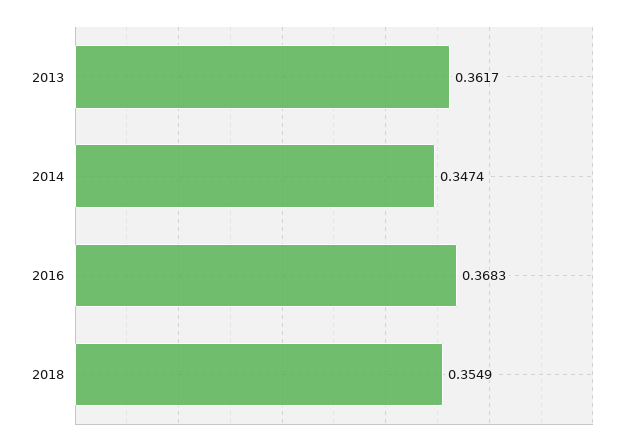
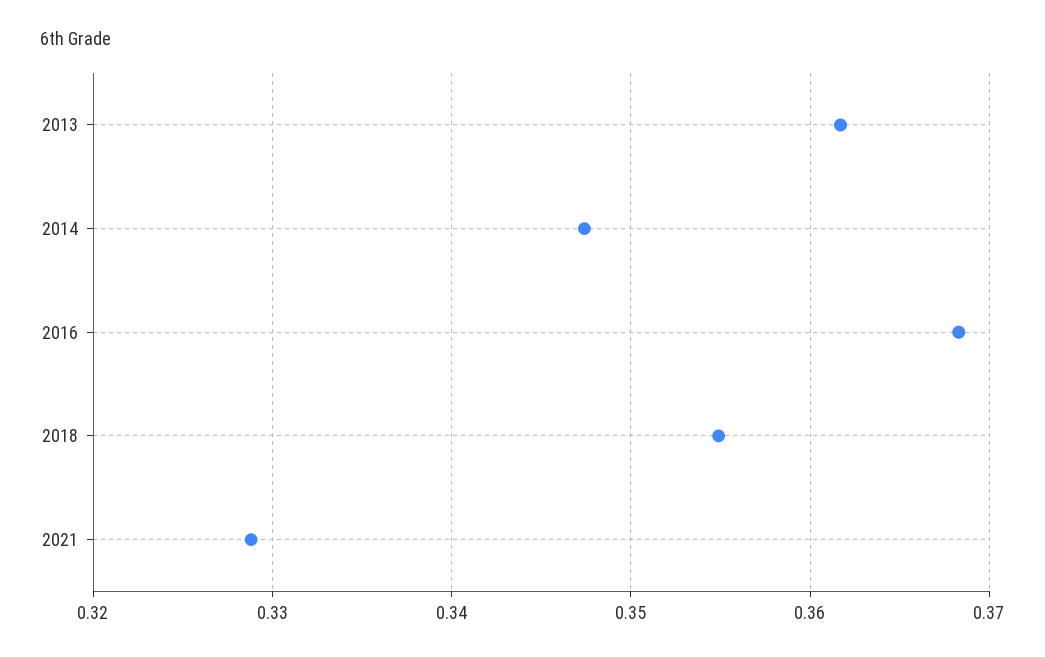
2021: none -> 0.329

